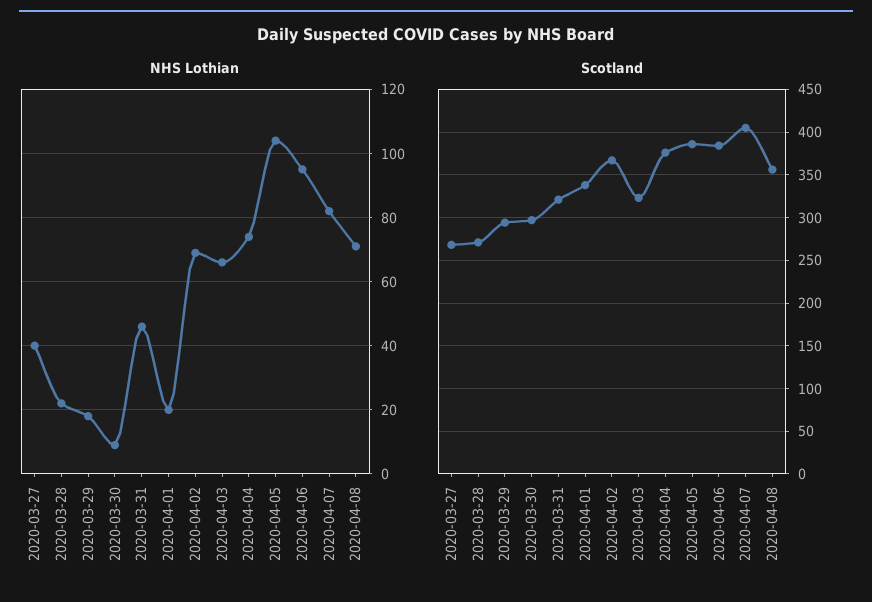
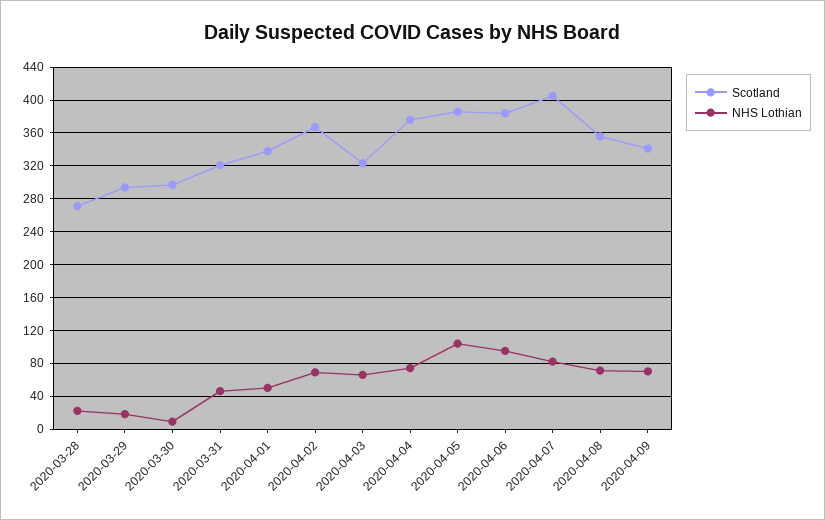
NHS Lothian, 2020-03-27: 40 -> none
NHS Lothian, 2020-04-01: 20 -> 50
Scotland, 2020-03-27: 270 -> none
Scotland, 2020-04-09: none -> 340
NHS Lothian, 2020-04-09: none -> 70

